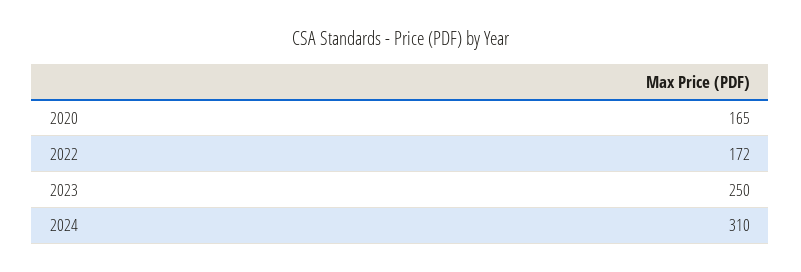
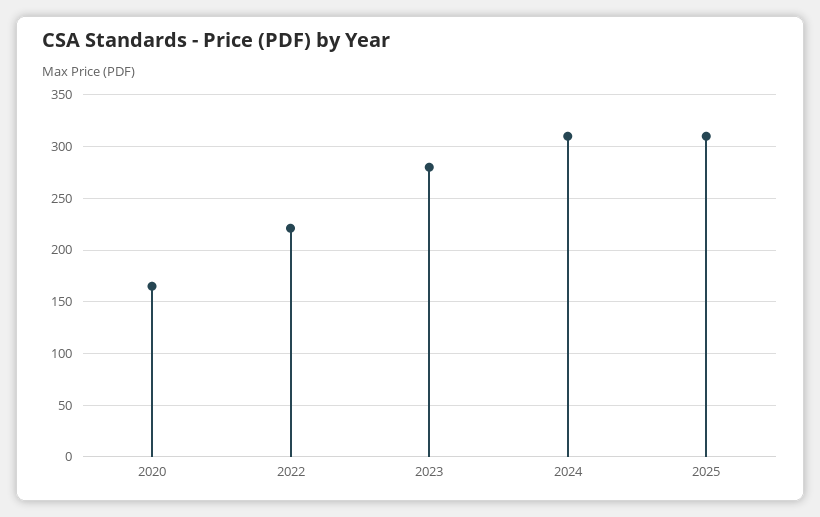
2022: 172 -> 220
2023: 250 -> 280
2025: none -> 310

